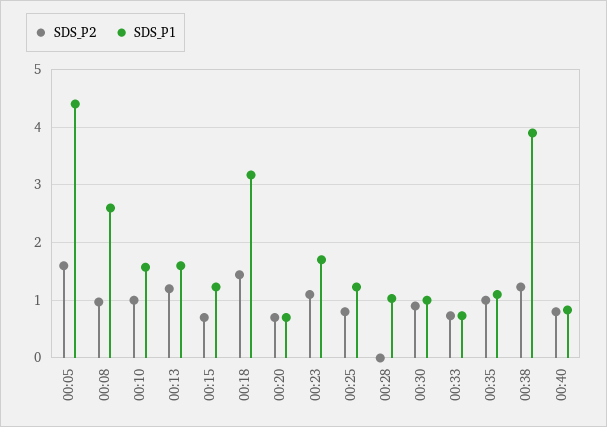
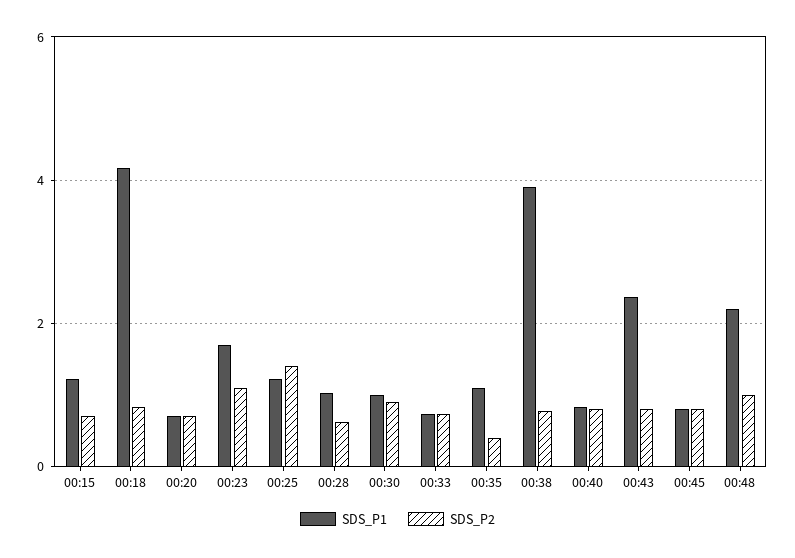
SDS_P2, 00:05: 1.6 -> none
SDS_P1, 00:05: 4.4 -> none
SDS_P2, 00:08: 1 -> none
SDS_P1, 00:08: 2.6 -> none
SDS_P2, 00:10: 1 -> none
SDS_P1, 00:10: 1.6 -> none
SDS_P2, 00:13: 1.2 -> none
SDS_P1, 00:13: 1.6 -> none
SDS_P2, 00:18: 1.4 -> 0.8
SDS_P1, 00:18: 3.2 -> 4.2
SDS_P2, 00:25: 0.8 -> 1.4
SDS_P2, 00:28: 0 -> 0.6
SDS_P2, 00:35: 1 -> 0.4
SDS_P2, 00:38: 1.2 -> 0.8
SDS_P1, 00:43: none -> 2.4
SDS_P2, 00:43: none -> 0.8
SDS_P1, 00:45: none -> 0.8
SDS_P2, 00:45: none -> 0.8
SDS_P1, 00:48: none -> 2.2
SDS_P2, 00:48: none -> 1

